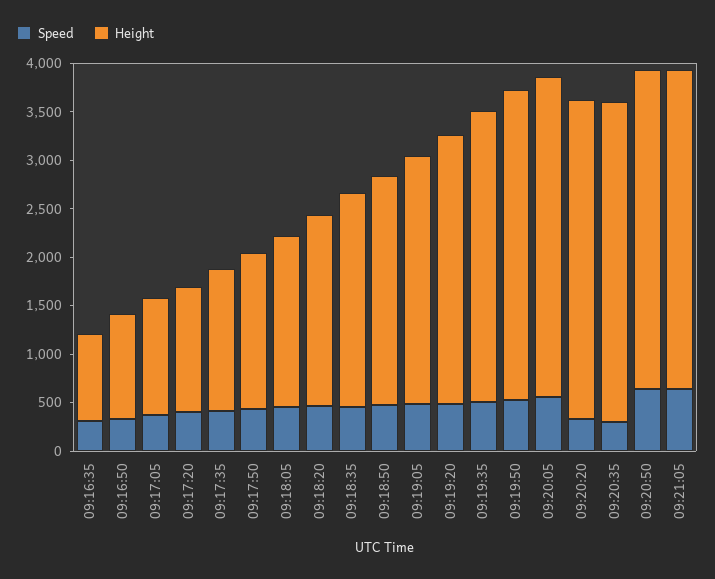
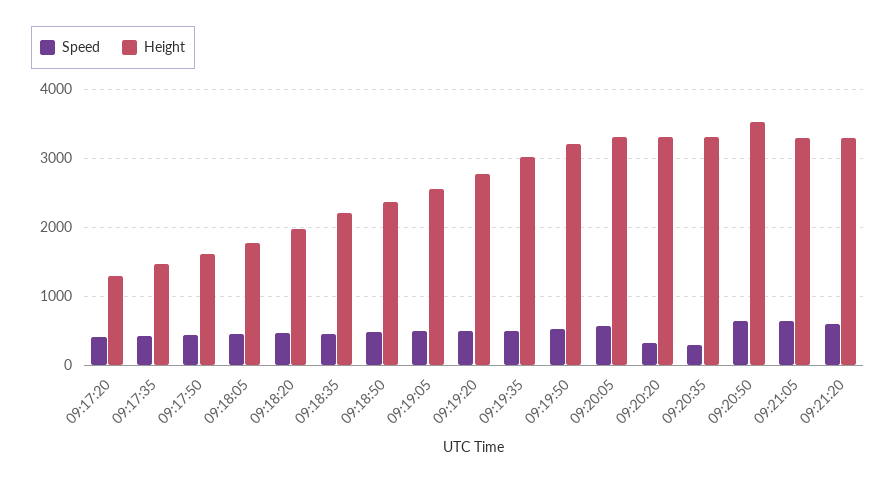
Speed, 09:16:35: 300 -> none
Height, 09:16:35: 900 -> none
Speed, 09:16:50: 300 -> none
Height, 09:16:50: 1100 -> none
Speed, 09:17:05: 400 -> none
Height, 09:17:05: 1200 -> none
Height, 09:20:50: 3300 -> 3500
Speed, 09:21:20: none -> 600
Height, 09:21:20: none -> 3300

